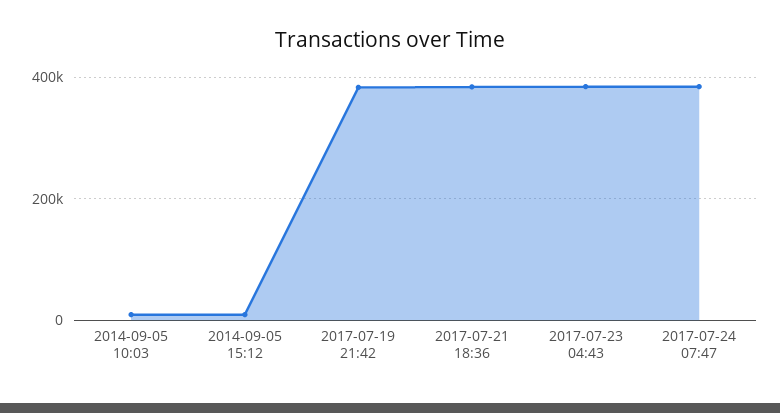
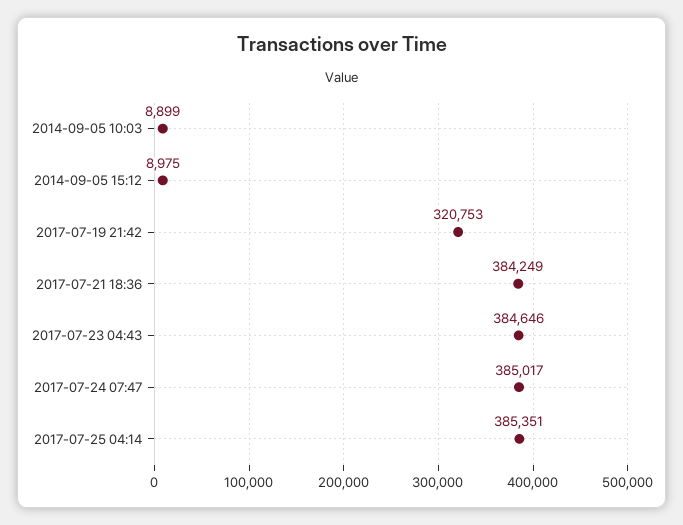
2017-07-19 21:42: 380000 -> 320753
2017-07-25 04:14: none -> 385351

